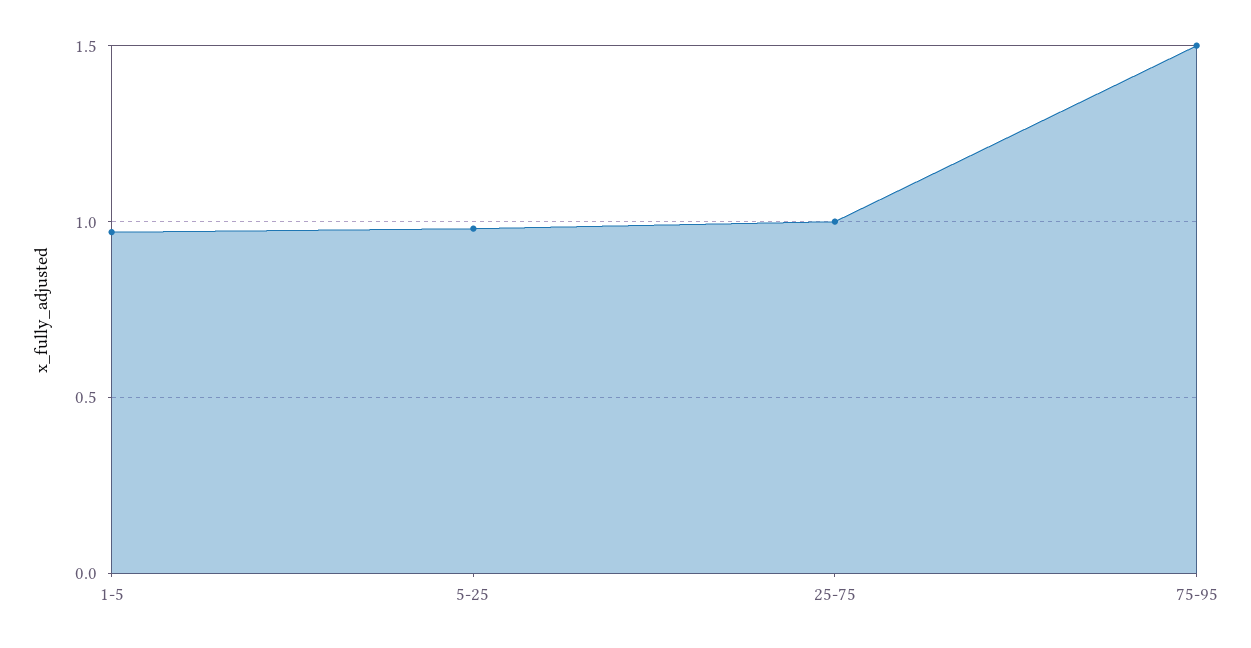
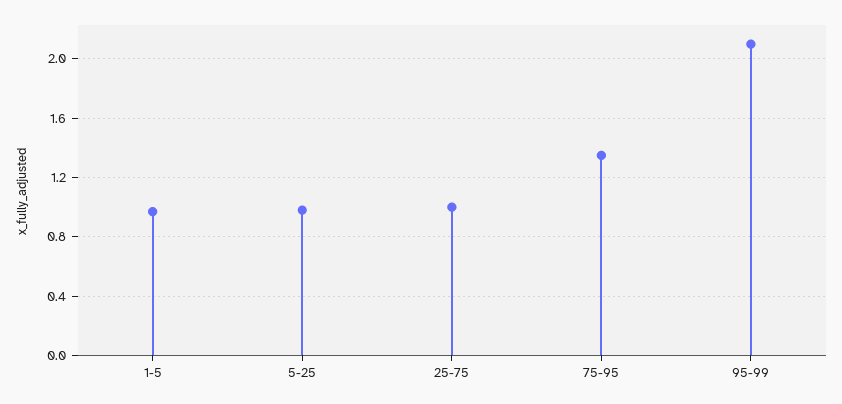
75-95: 1.5 -> 1.35
95-99: none -> 2.1

